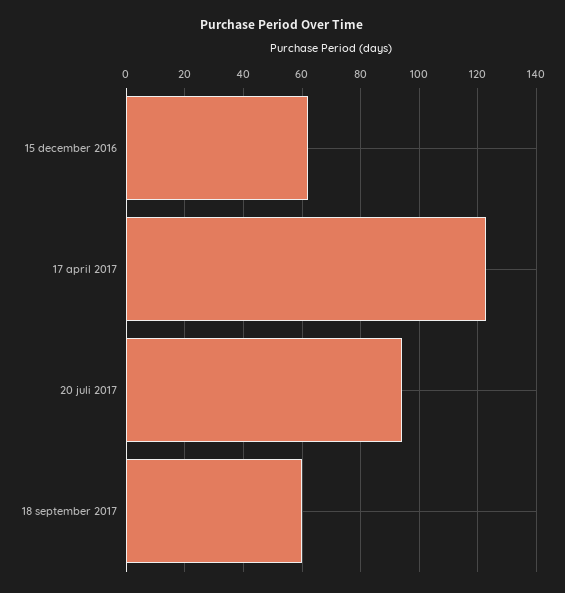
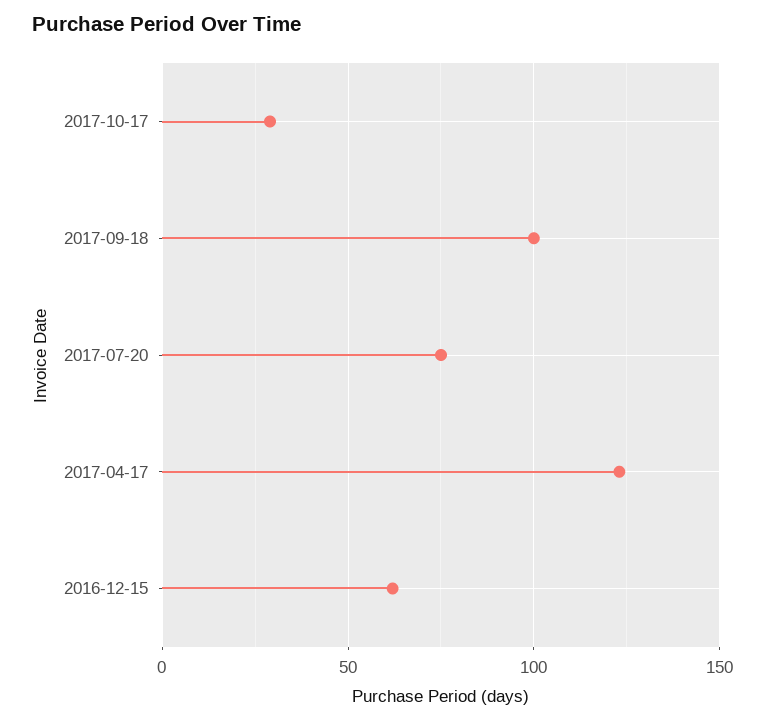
20 juli 2017: 95 -> 75
18 september 2017: 60 -> 100
2017-10-17: none -> 30

